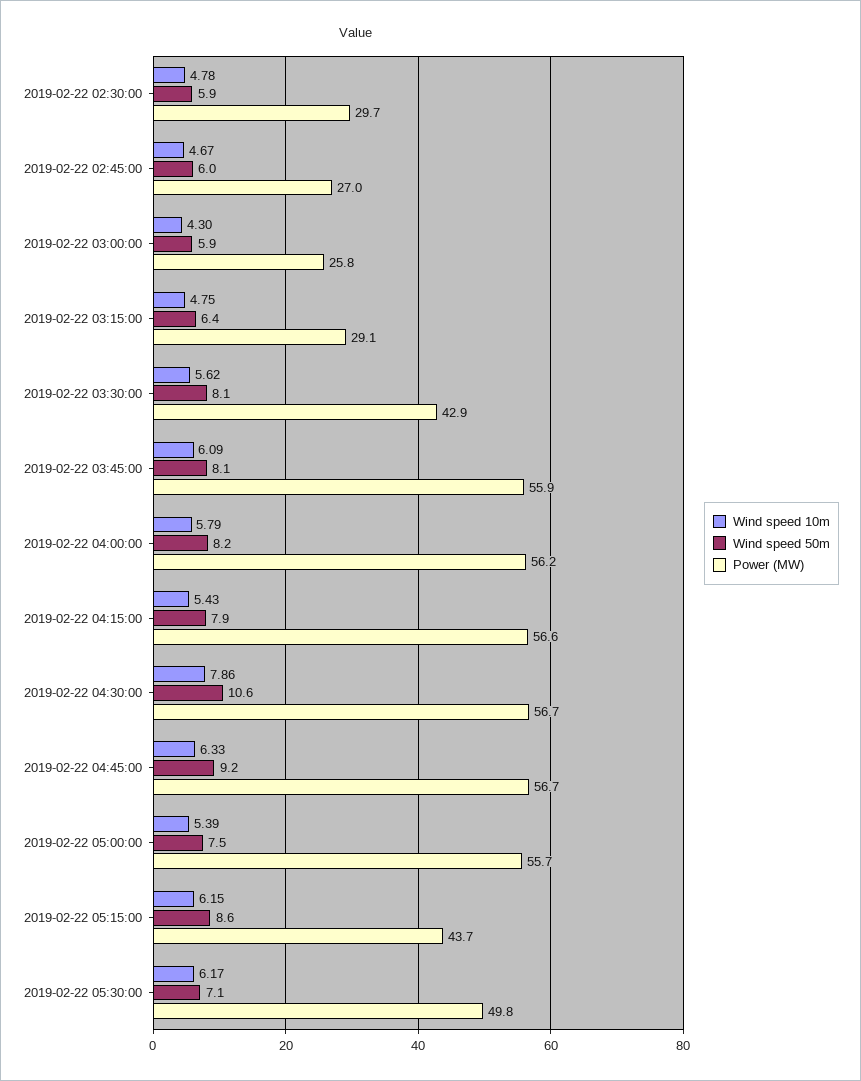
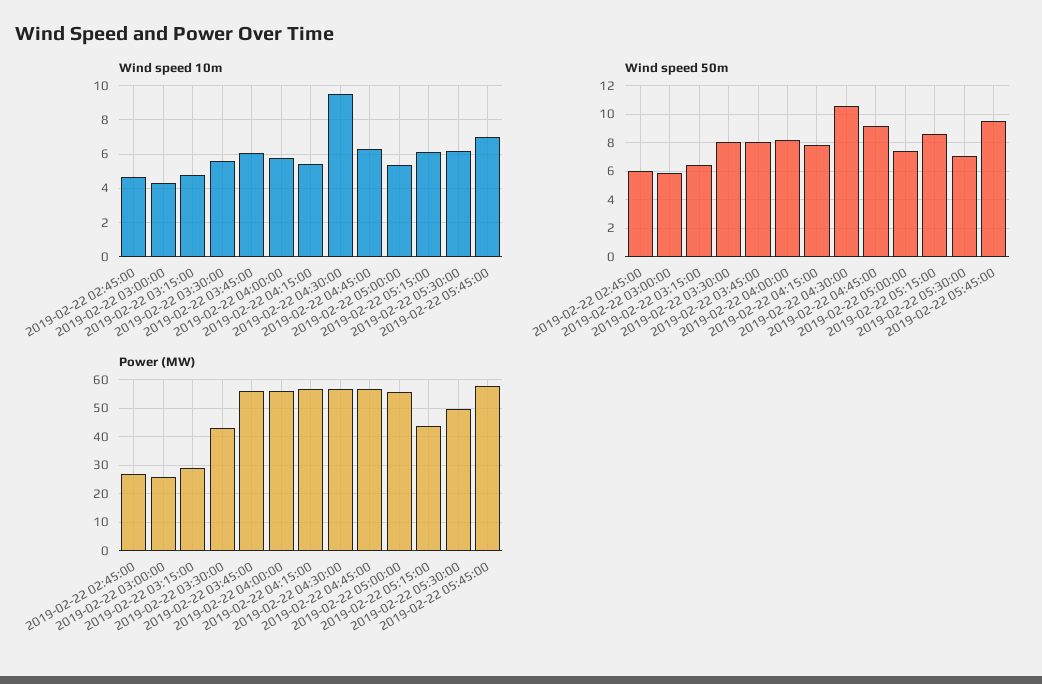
Wind speed 10m, 2019-02-22 02:30:00: 4.78 -> none
Wind speed 50m, 2019-02-22 02:30:00: 5.9 -> none
Power (MW), 2019-02-22 02:30:00: 29.7 -> none
Wind speed 10m, 2019-02-22 04:30:00: 7.86 -> 9.5
Wind speed 10m, 2019-02-22 05:45:00: none -> 7
Wind speed 50m, 2019-02-22 05:45:00: none -> 9.5
Power (MW), 2019-02-22 05:45:00: none -> 57.5

